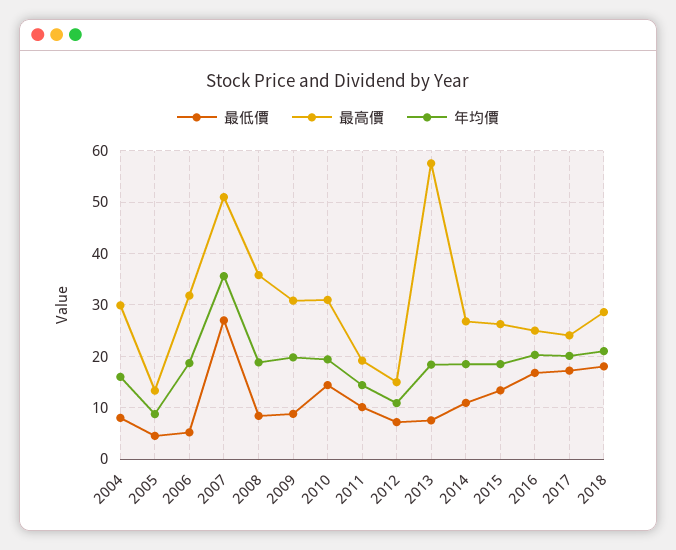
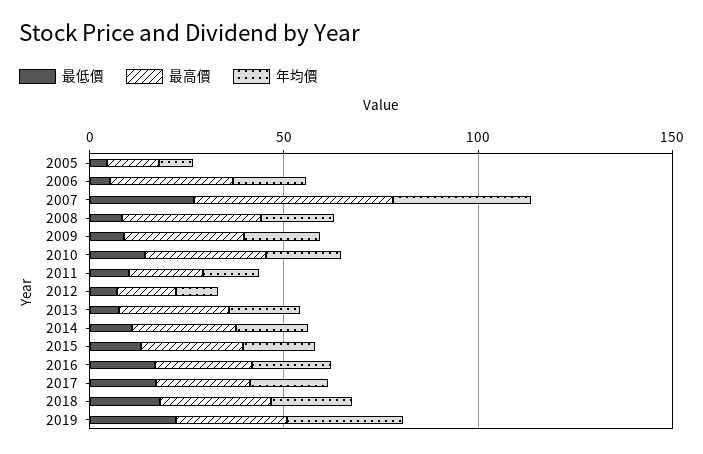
最低價, 2004: 8 -> none
最高價, 2004: 30 -> none
年均價, 2004: 16 -> none
最高價, 2013: 58 -> 30
最低價, 2019: none -> 20
最高價, 2019: none -> 30
年均價, 2019: none -> 30

